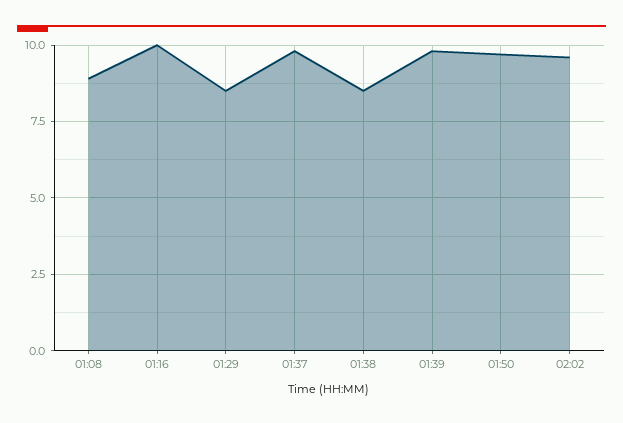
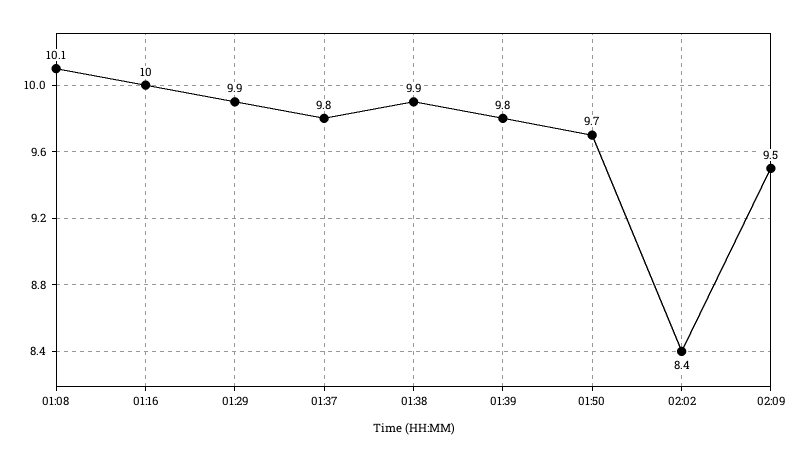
01:08: 9 -> 10.1
01:29: 8.5 -> 9.9
01:38: 8.5 -> 9.9
02:02: 9.5 -> 8.4
02:09: none -> 9.5

